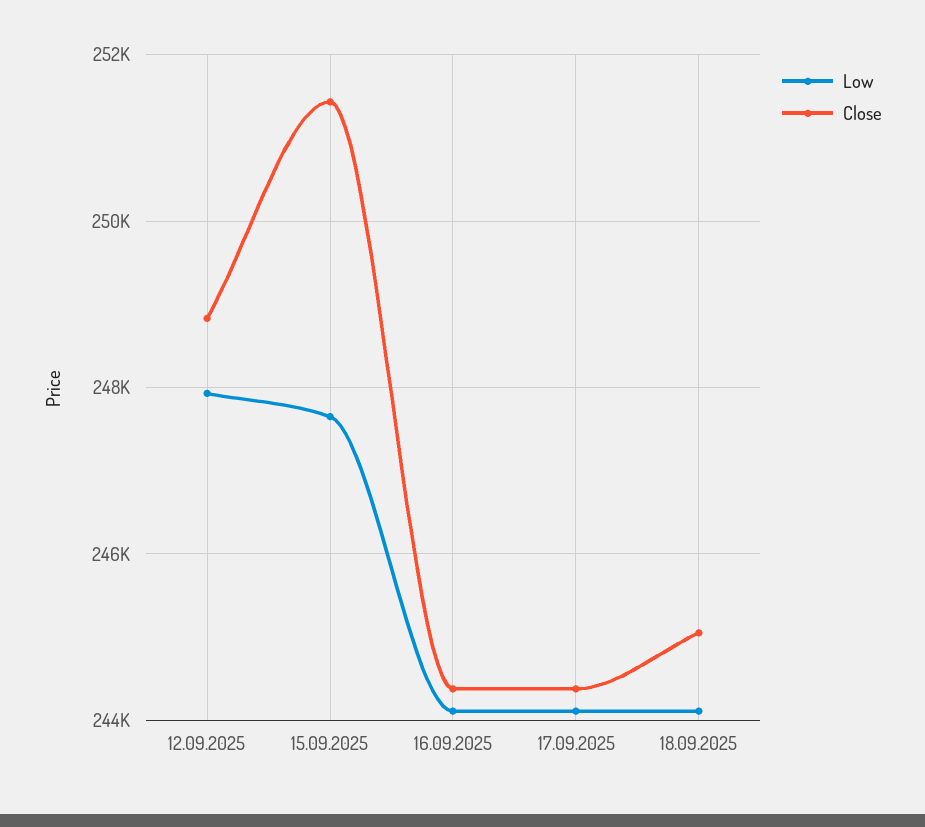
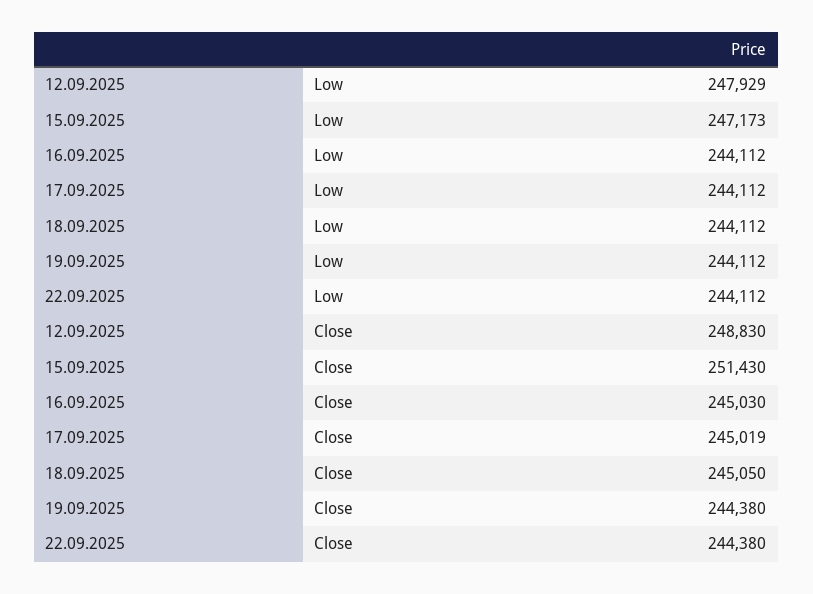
Low, 15.09.2025: 247600 -> 247173
Close, 16.09.2025: 244400 -> 245030
Close, 17.09.2025: 244400 -> 245019
Low, 19.09.2025: none -> 244112
Low, 22.09.2025: none -> 244112
Close, 19.09.2025: none -> 244380
Close, 22.09.2025: none -> 244380

